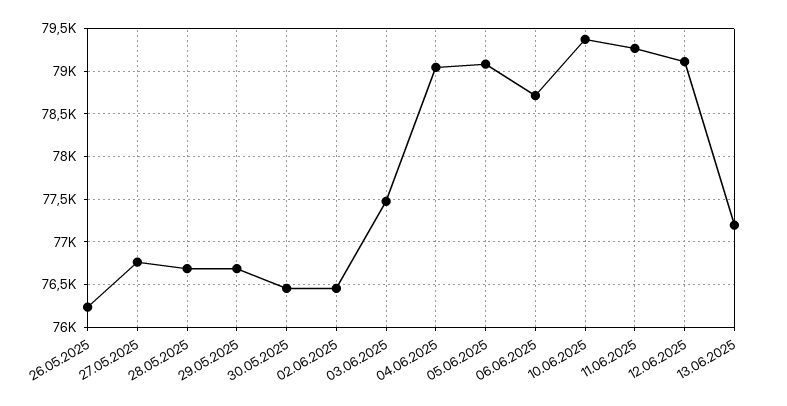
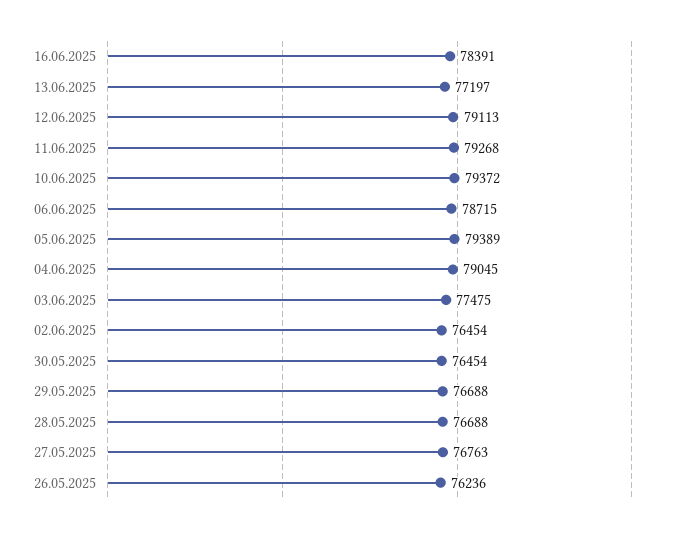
05.06.2025: 79100 -> 79389
16.06.2025: none -> 78391

